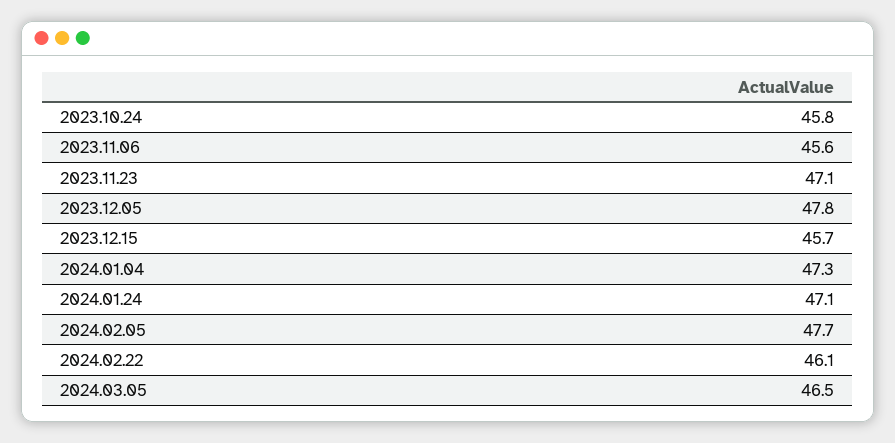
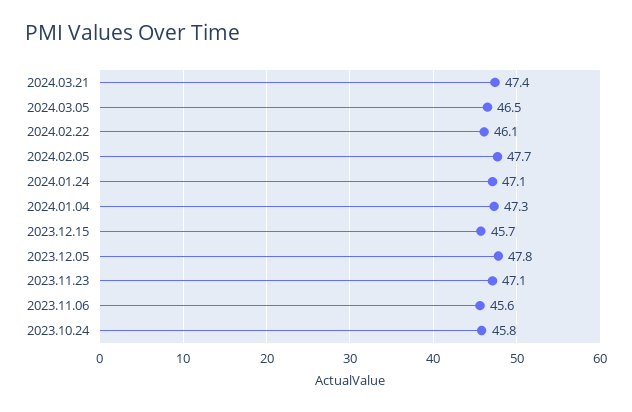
2024.03.21: none -> 47.4

